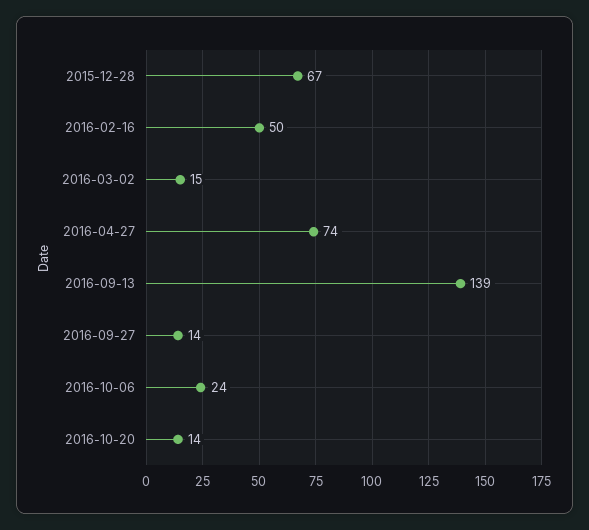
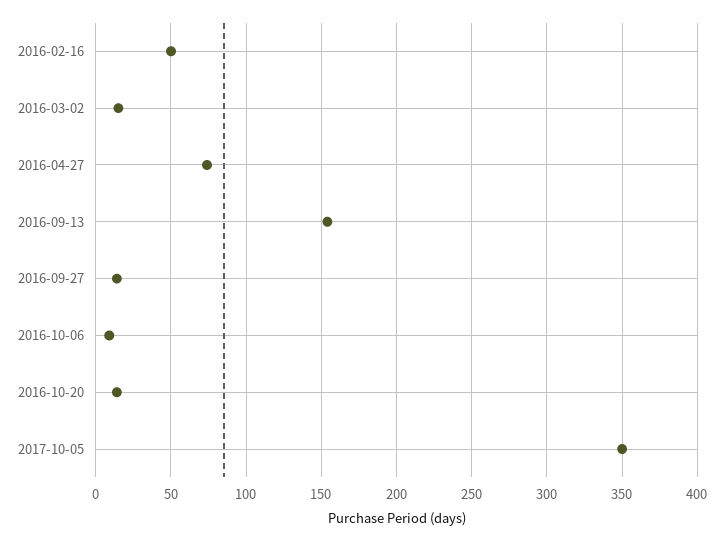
2015-12-28: 67 -> none
2016-09-13: 139 -> 155
2016-10-06: 24 -> 10
2017-10-05: none -> 350

